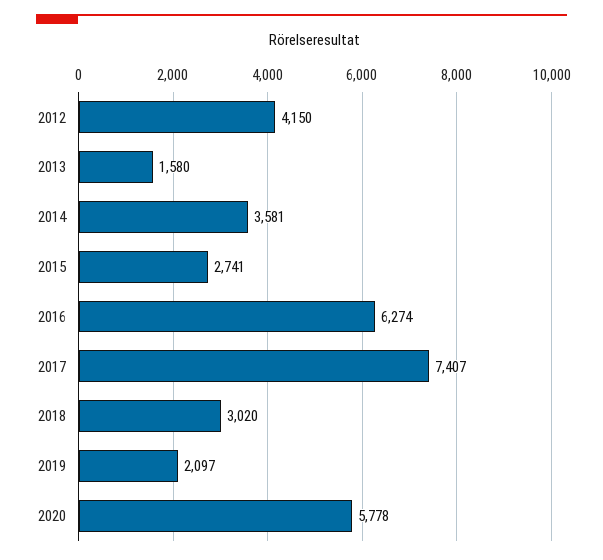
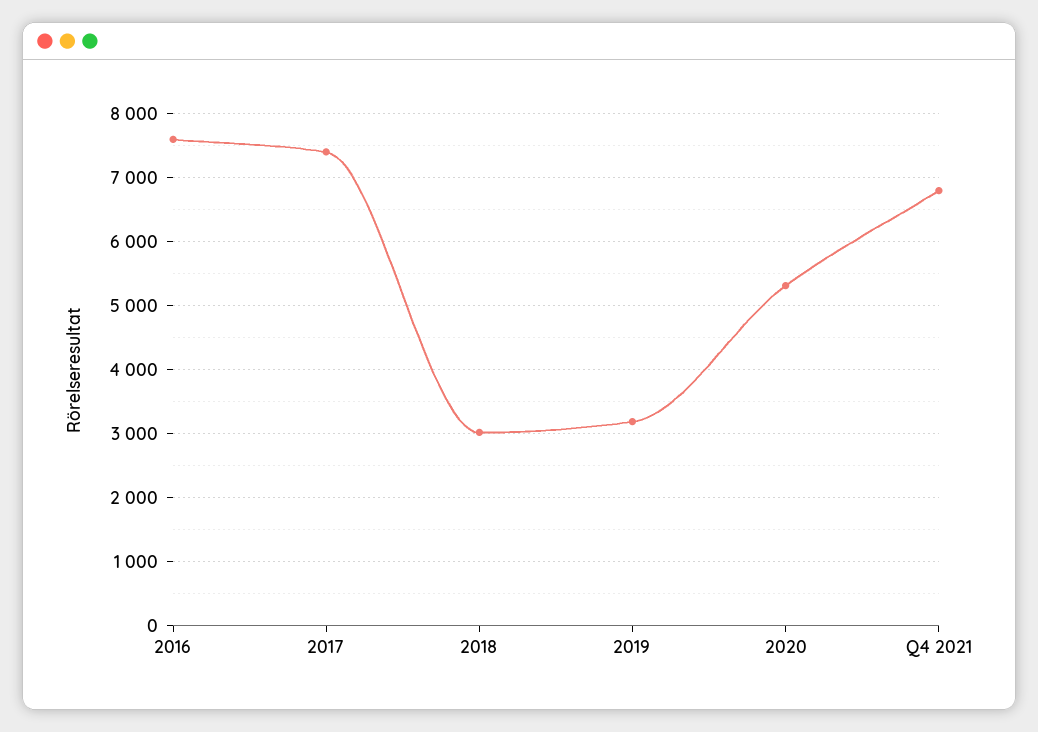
2012: 4150 -> none
2013: 1580 -> none
2014: 3581 -> none
2015: 2741 -> none
2016: 6274 -> 7600
2019: 2097 -> 3200
2020: 5778 -> 5300
Q4 2021: none -> 6800

